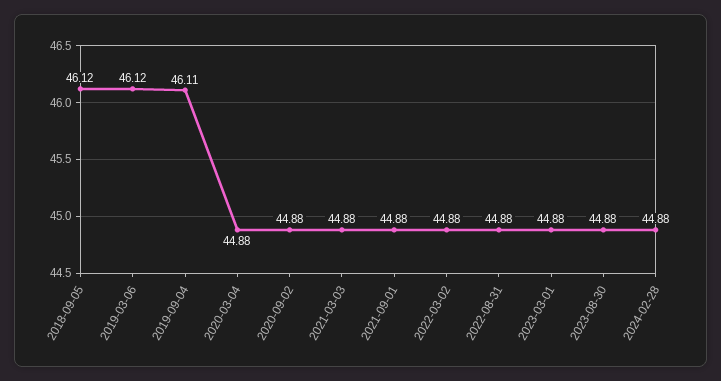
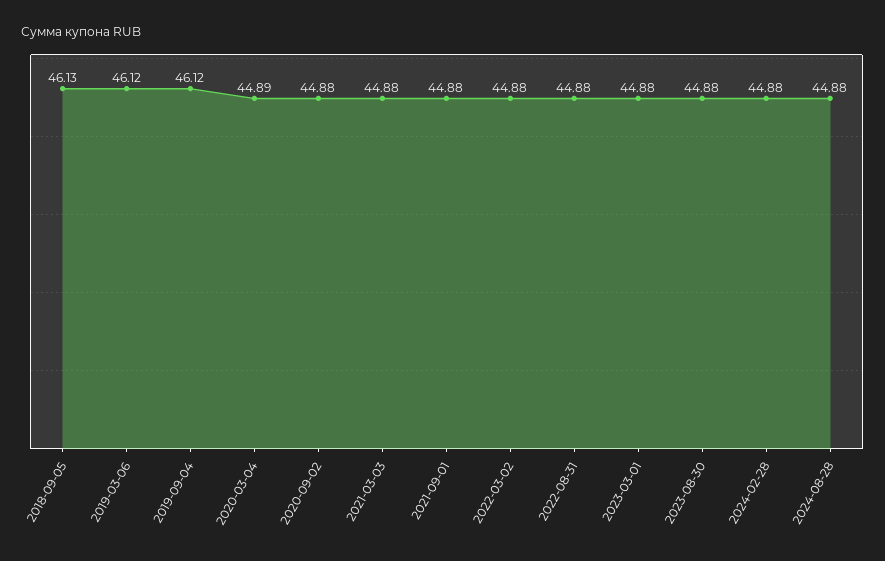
2018-09-05: 46.12 -> 46.13
2019-09-04: 46.11 -> 46.12
2020-03-04: 44.88 -> 44.89
2024-08-28: none -> 44.88

